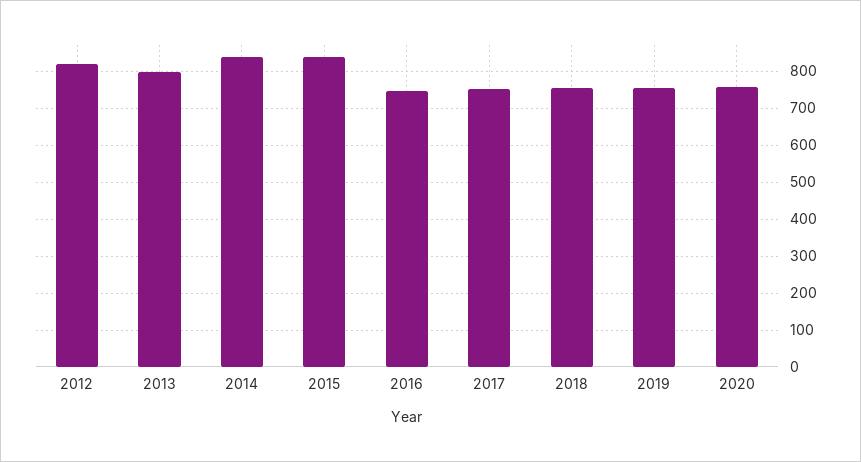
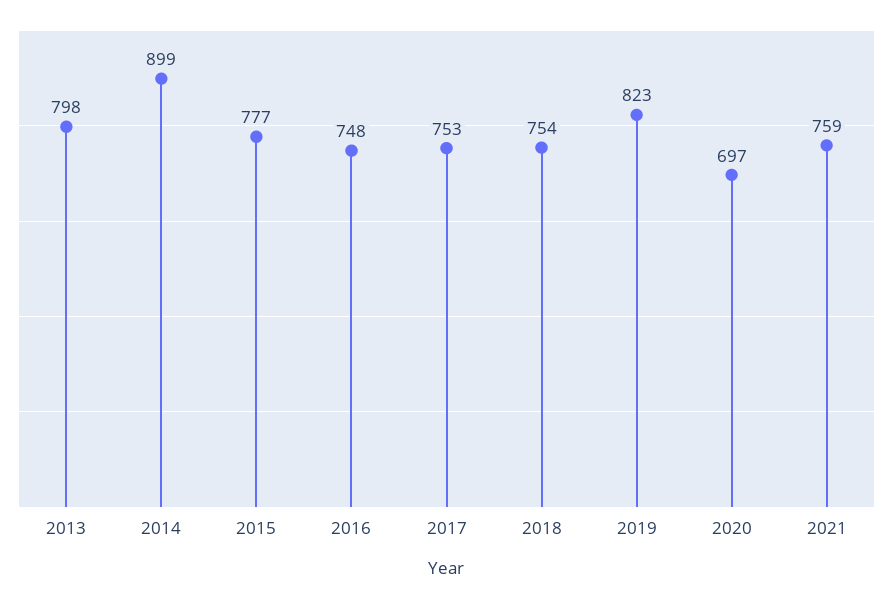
2012: 820 -> none
2014: 840 -> 899
2015: 840 -> 777
2019: 760 -> 823
2020: 760 -> 697
2021: none -> 759

